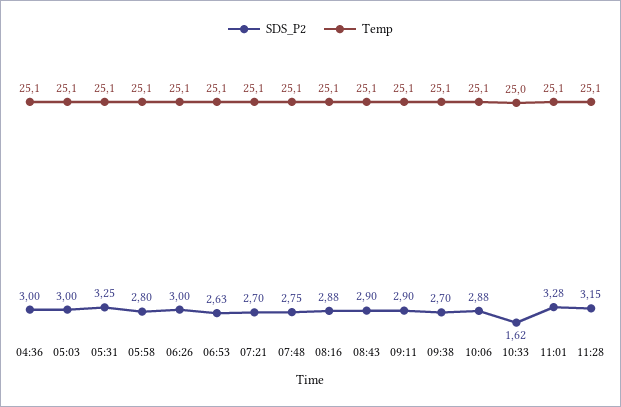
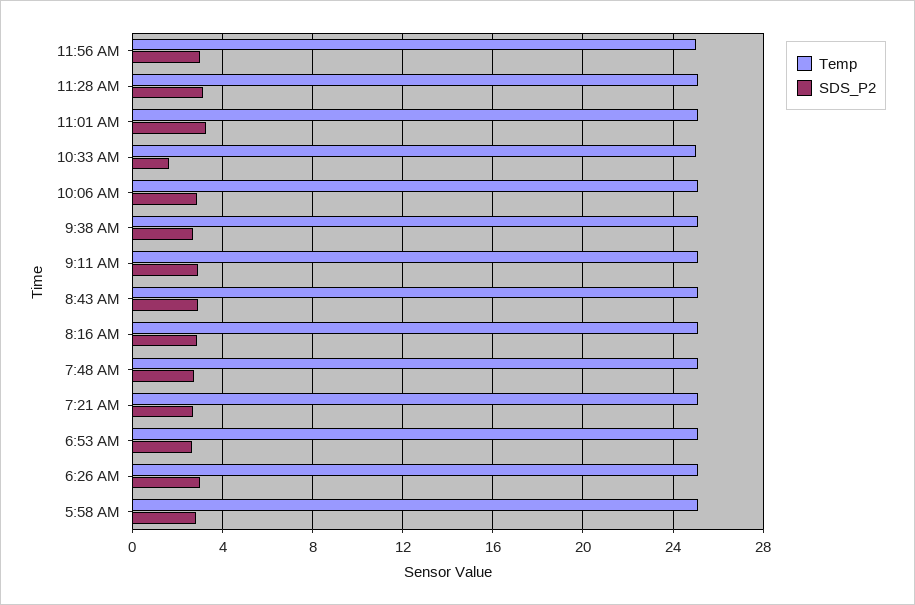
SDS_P2, 04:36: 3 -> none
Temp, 04:36: 25.1 -> none
SDS_P2, 05:03: 3 -> none
Temp, 05:03: 25.1 -> none
SDS_P2, 05:31: 3.25 -> none
Temp, 05:31: 25.1 -> none
Temp, 11:56 AM: none -> 25
SDS_P2, 11:56 AM: none -> 3

